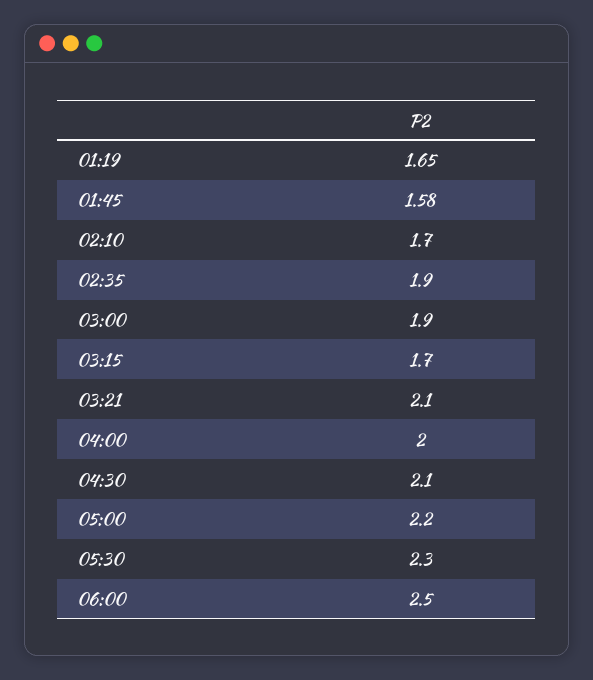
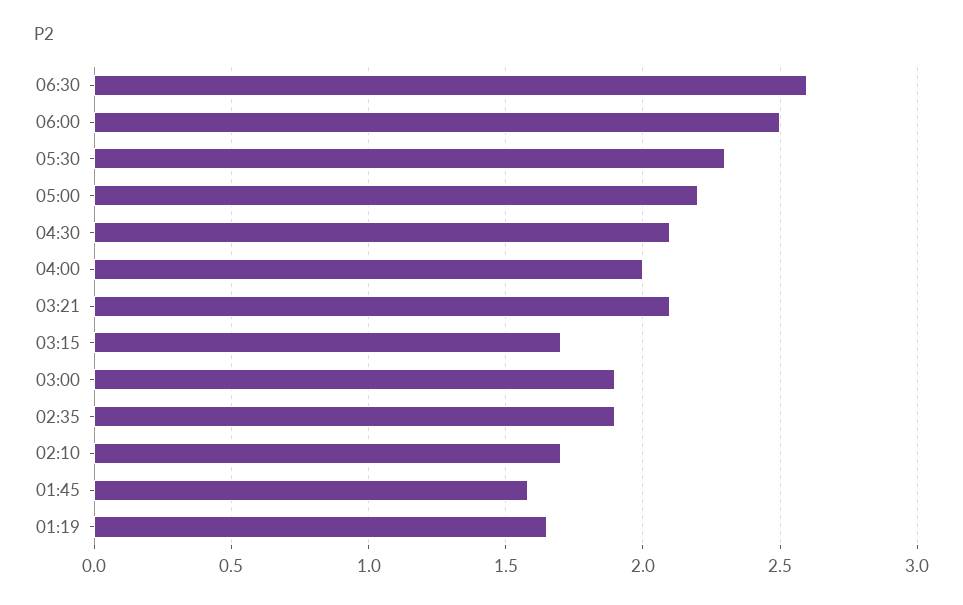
06:30: none -> 2.6

